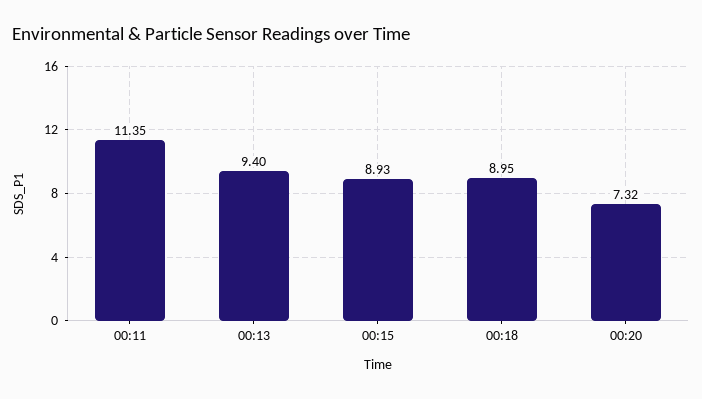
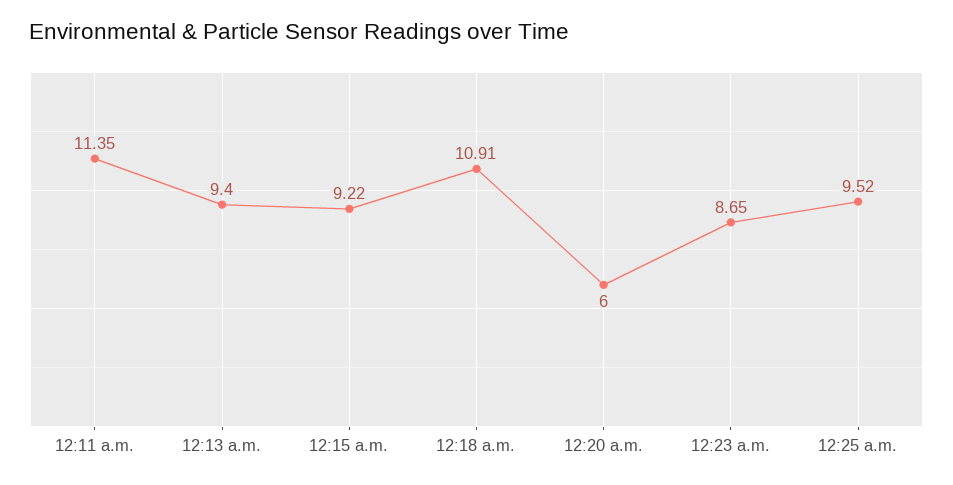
00:15: 8.93 -> 9.22
00:18: 8.95 -> 10.91
00:20: 7.32 -> 6
12:23 a.m.: none -> 8.65
12:25 a.m.: none -> 9.52

